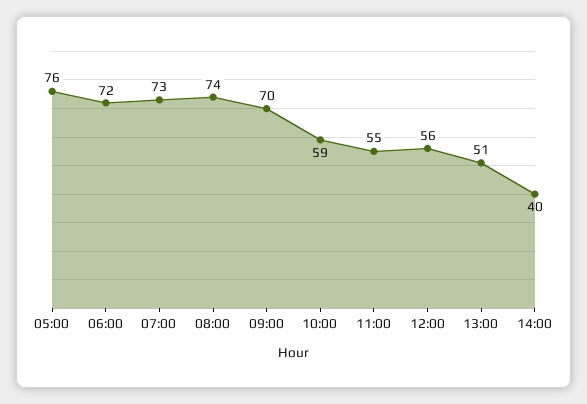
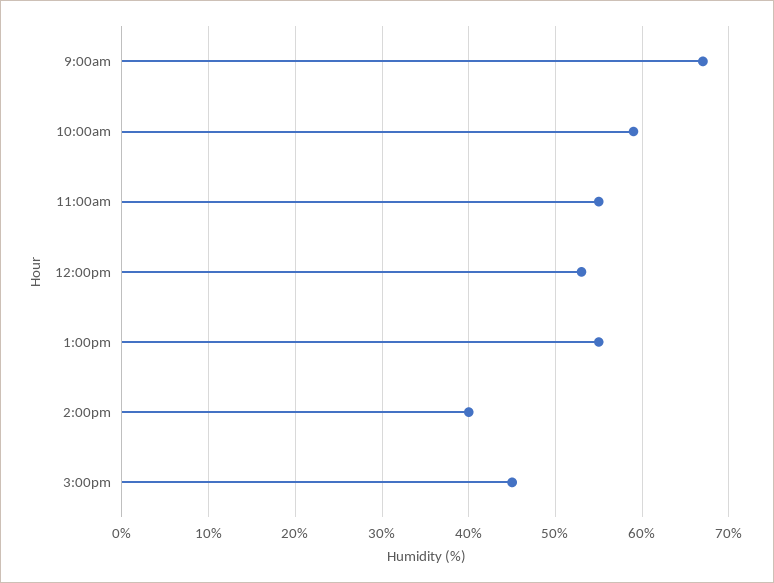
05:00: 76 -> none
06:00: 72 -> none
07:00: 73 -> none
08:00: 74 -> none
09:00: 70 -> 67
12:00: 56 -> 53
13:00: 51 -> 55
3:00pm: none -> 45

